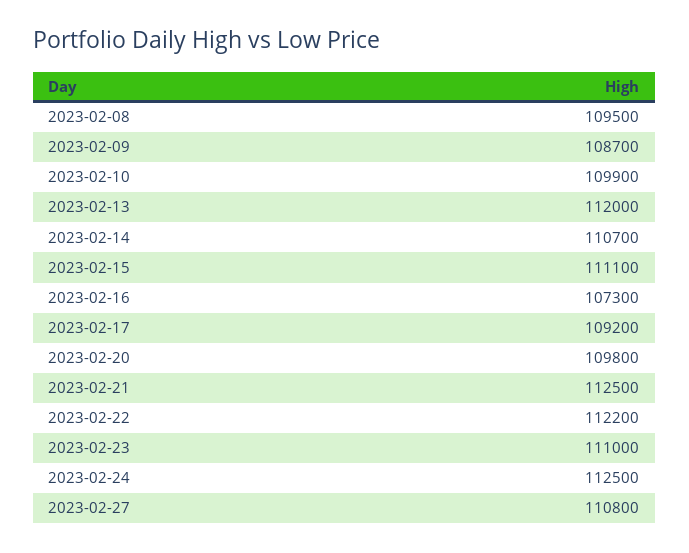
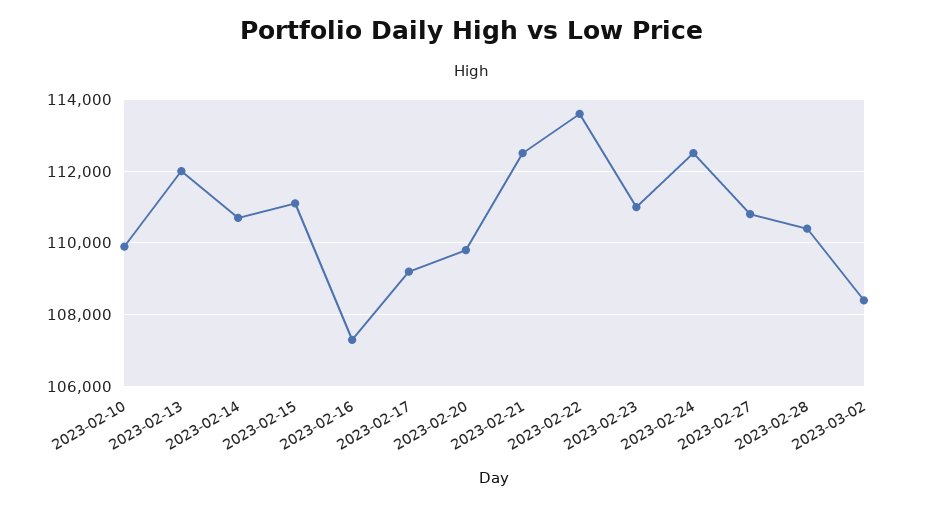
2023-02-08: 109500 -> none
2023-02-09: 108700 -> none
2023-02-22: 112200 -> 113600
2023-02-28: none -> 110400
2023-03-02: none -> 108400

